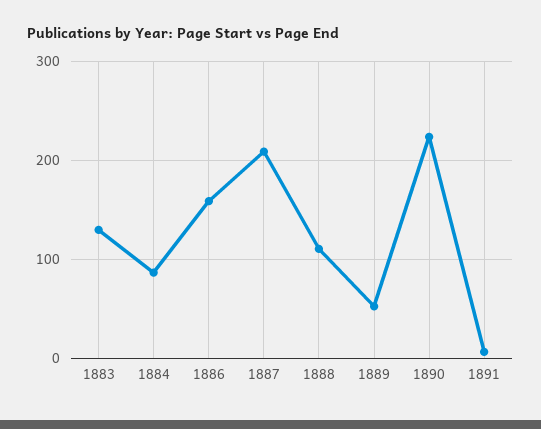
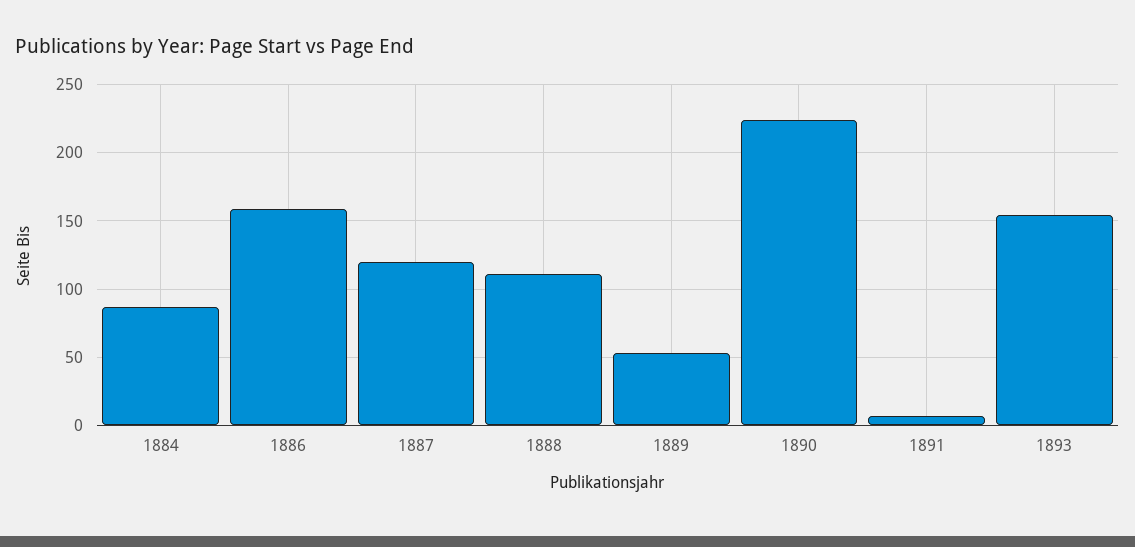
1883: 130 -> none
1887: 210 -> 120
1893: none -> 155

